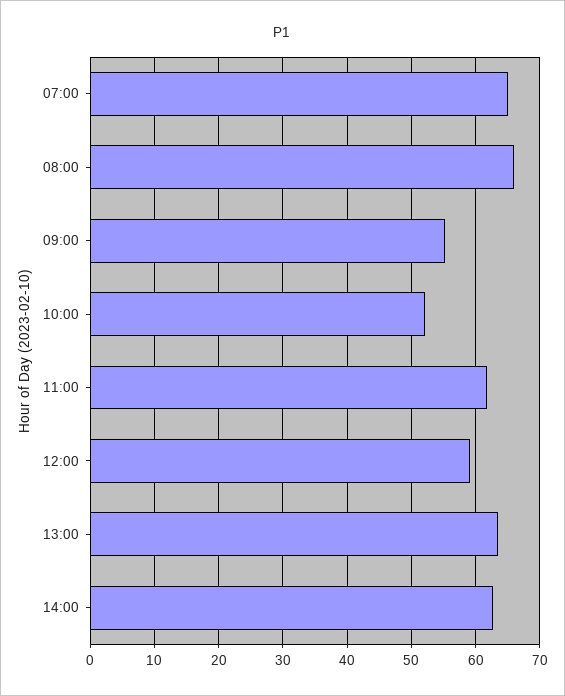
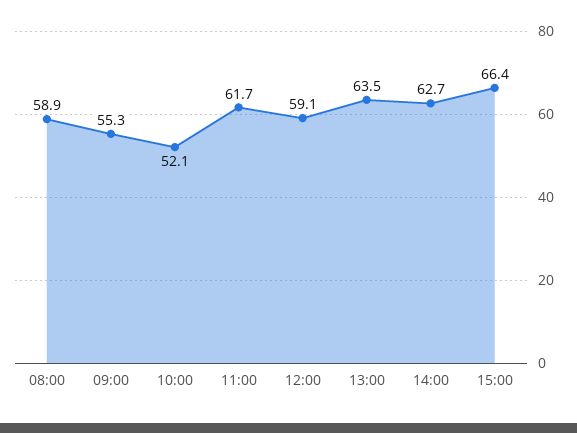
07:00: 65 -> none
08:00: 66 -> 58.9
15:00: none -> 66.4

